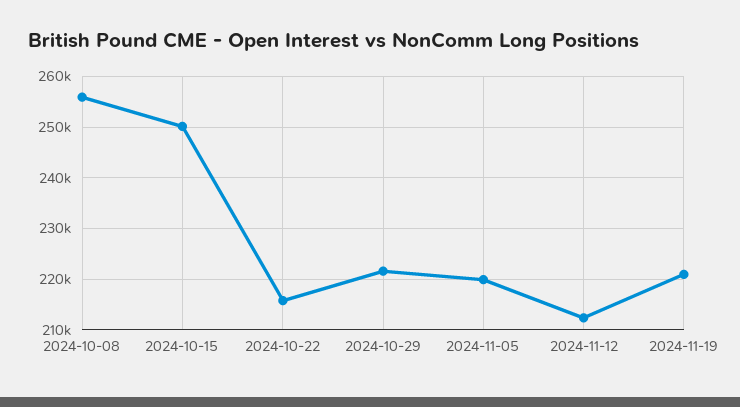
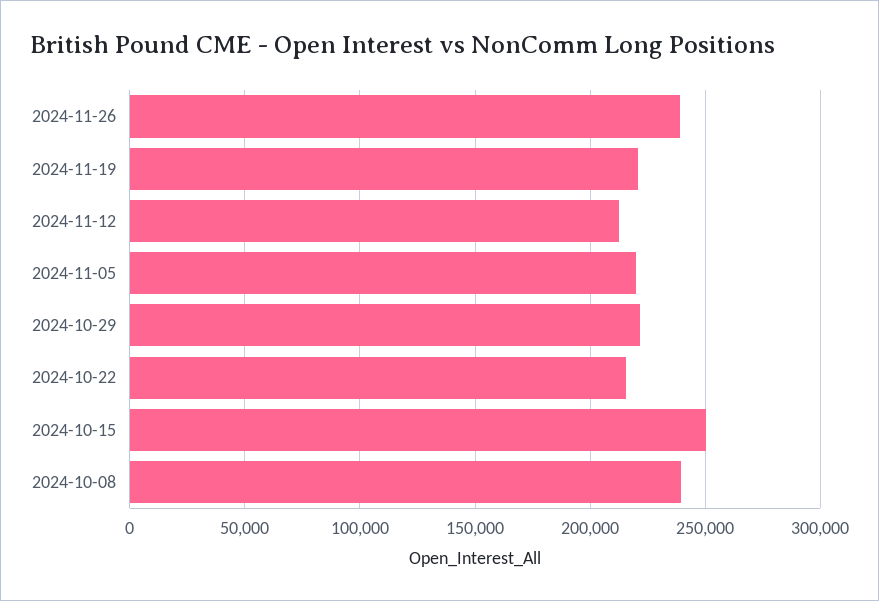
2024-10-08: 256000 -> 240000
2024-11-26: none -> 240000

